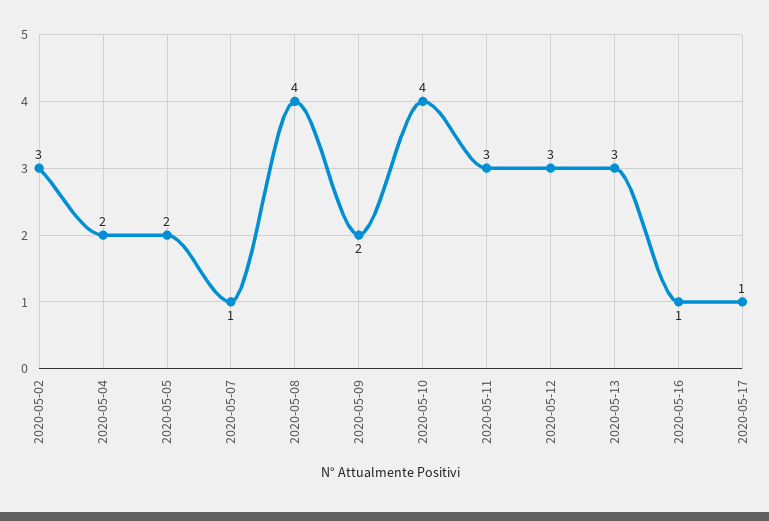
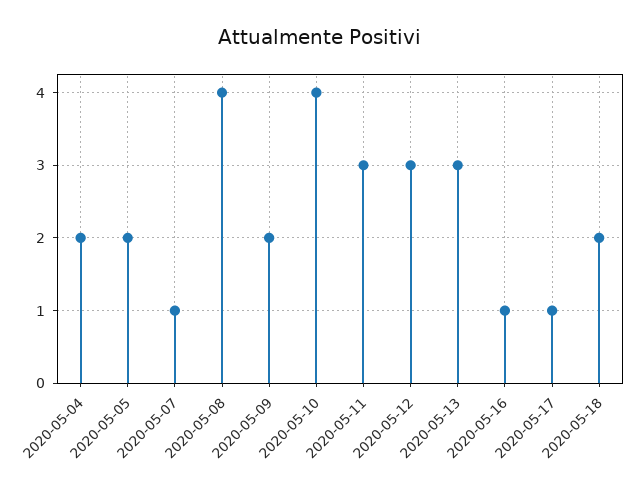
2020-05-02: 3 -> none
2020-05-18: none -> 2

